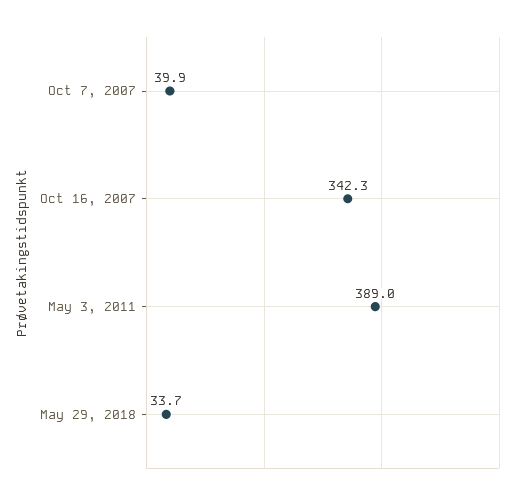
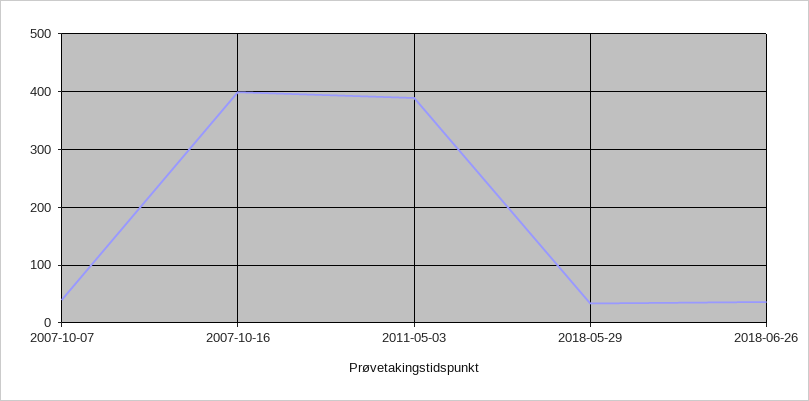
Oct 16, 2007: 342.3 -> 400
2018-06-26: none -> 40

